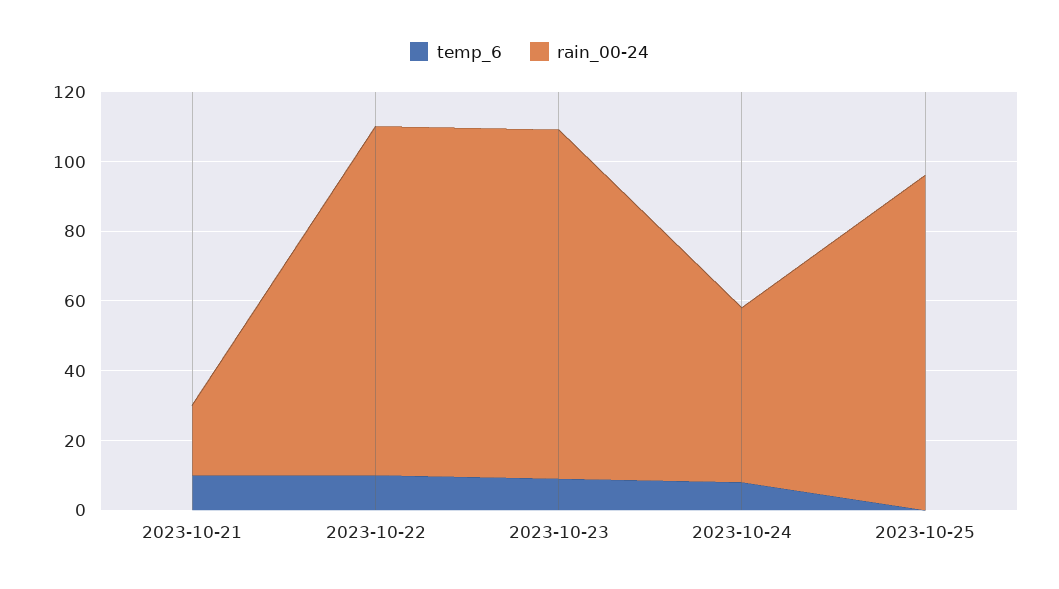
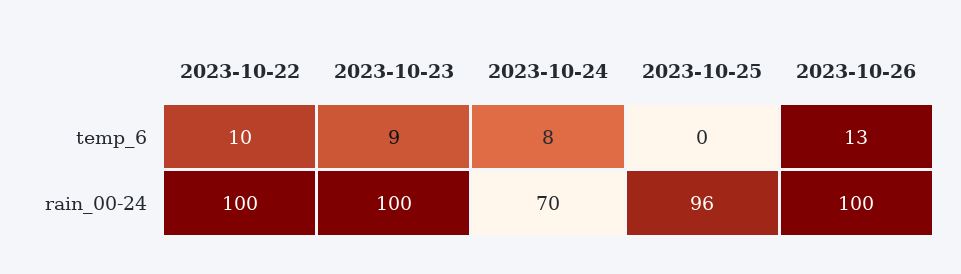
temp_6, 2023-10-21: 10 -> none
rain_00-24, 2023-10-21: 20 -> none
rain_00-24, 2023-10-24: 50 -> 70
temp_6, 2023-10-26: none -> 13
rain_00-24, 2023-10-26: none -> 100

